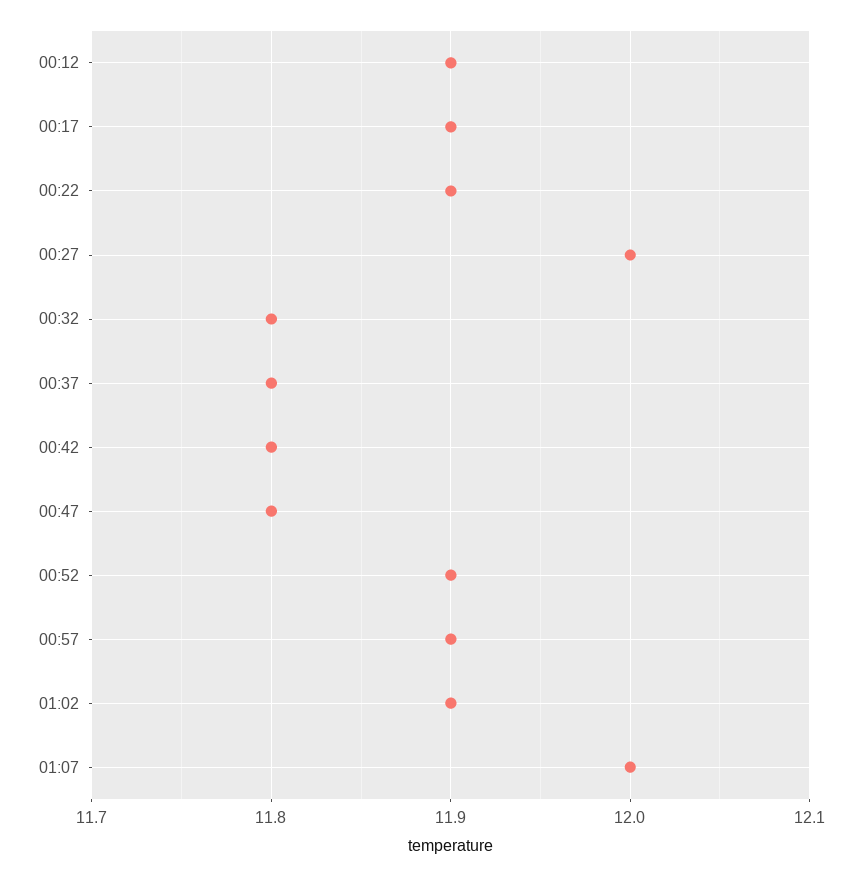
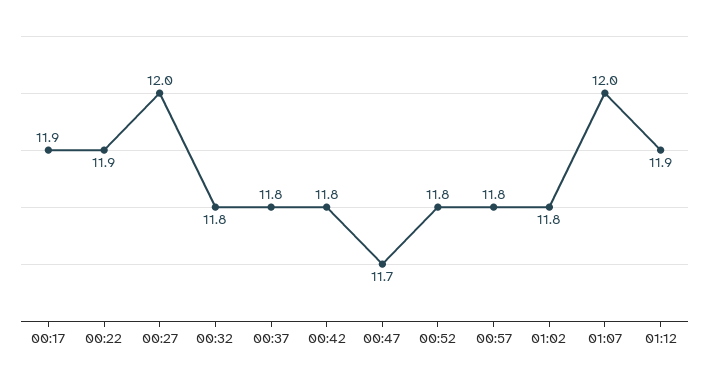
00:12: 11.9 -> none
00:47: 11.8 -> 11.7
00:52: 11.9 -> 11.8
00:57: 11.9 -> 11.8
01:02: 11.9 -> 11.8
01:12: none -> 11.9

